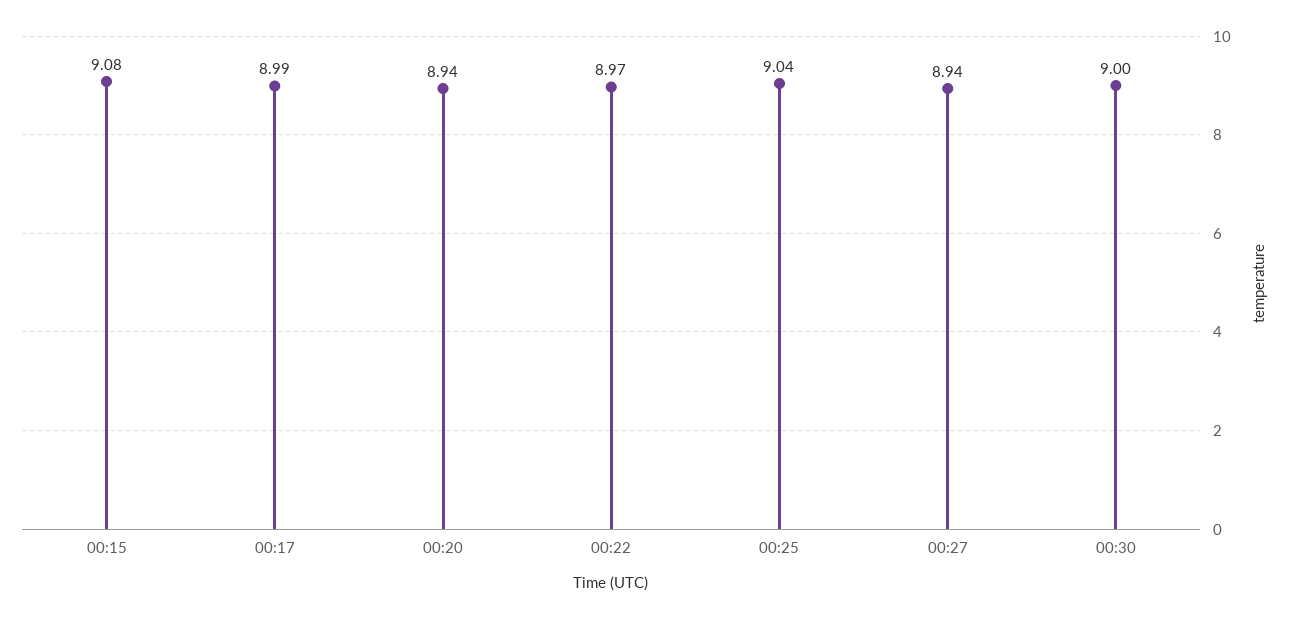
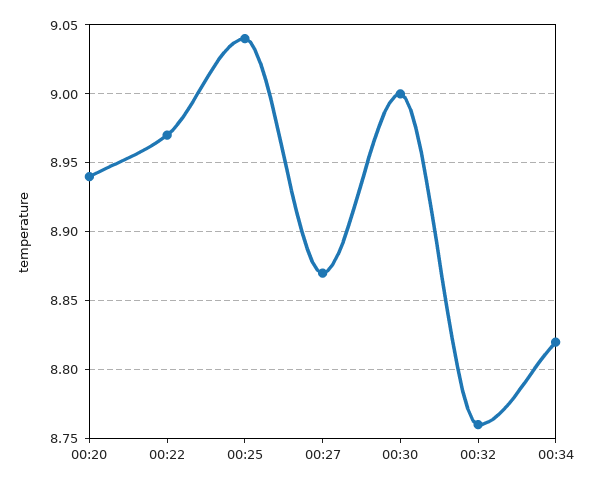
00:15: 9.08 -> none
00:17: 8.99 -> none
00:27: 8.94 -> 8.87
00:32: none -> 8.76
00:34: none -> 8.82

